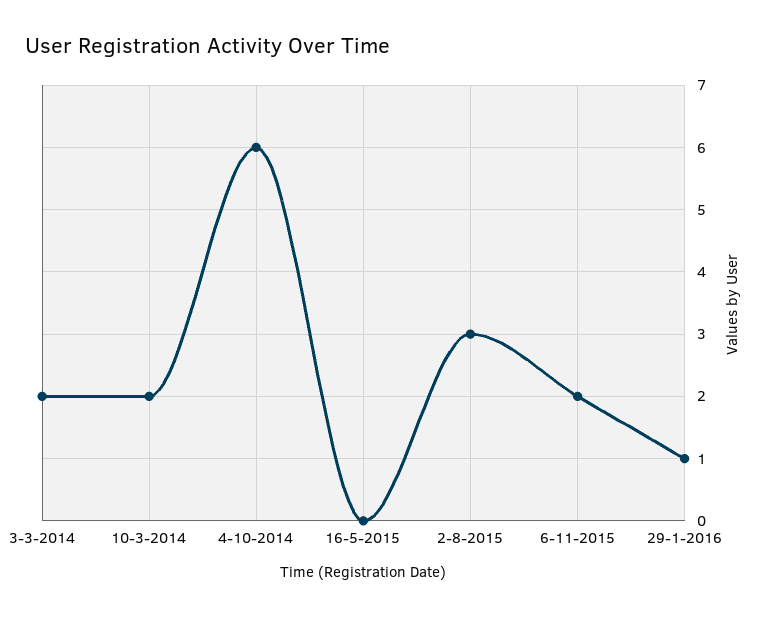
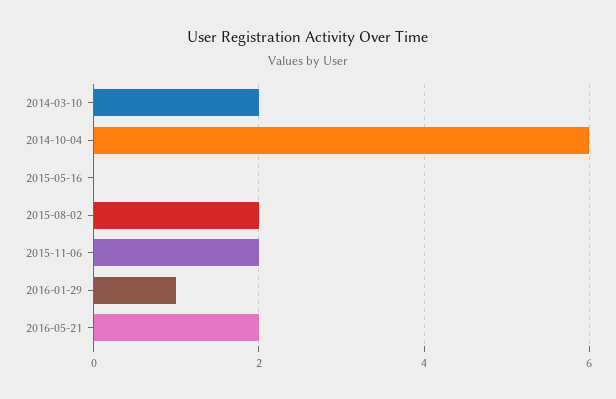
3-3-2014: 2 -> none
2-8-2015: 3 -> 2
2016-05-21: none -> 2

